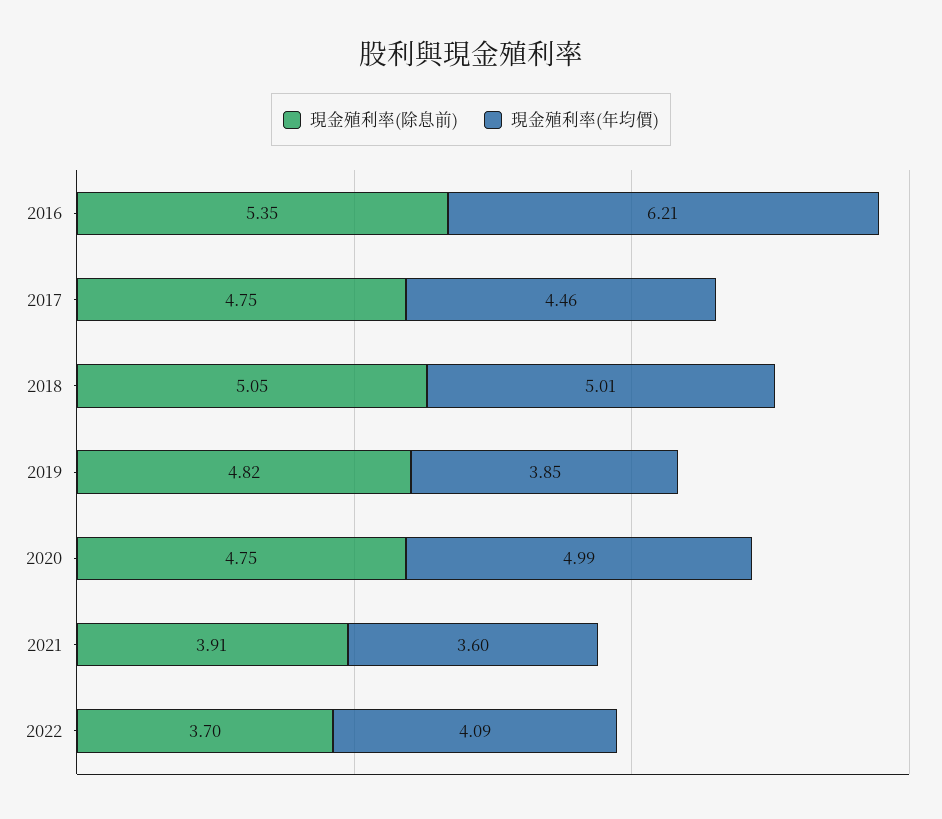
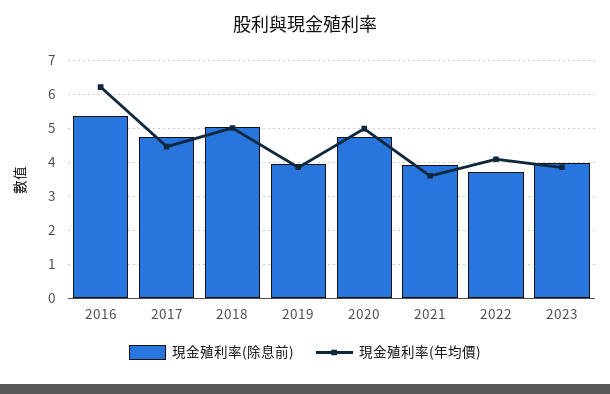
現金殖利率(除息前), 2019: 4.82 -> 4
現金殖利率(除息前), 2023: none -> 4
現金殖利率(年均價), 2023: none -> 3.8

